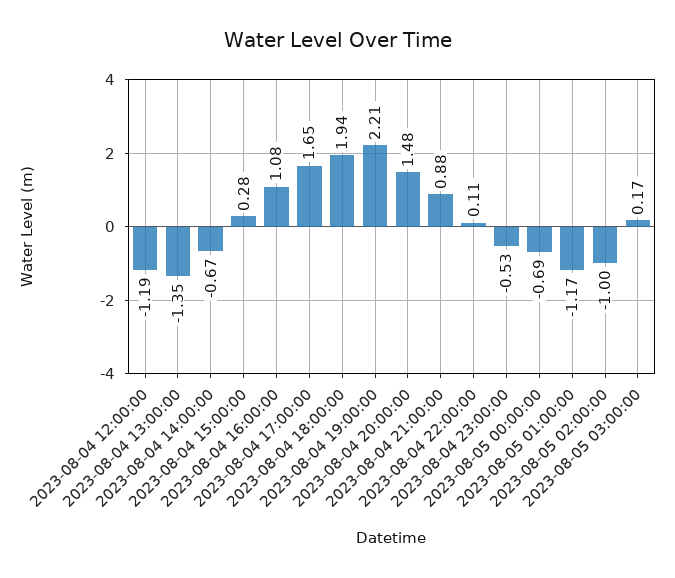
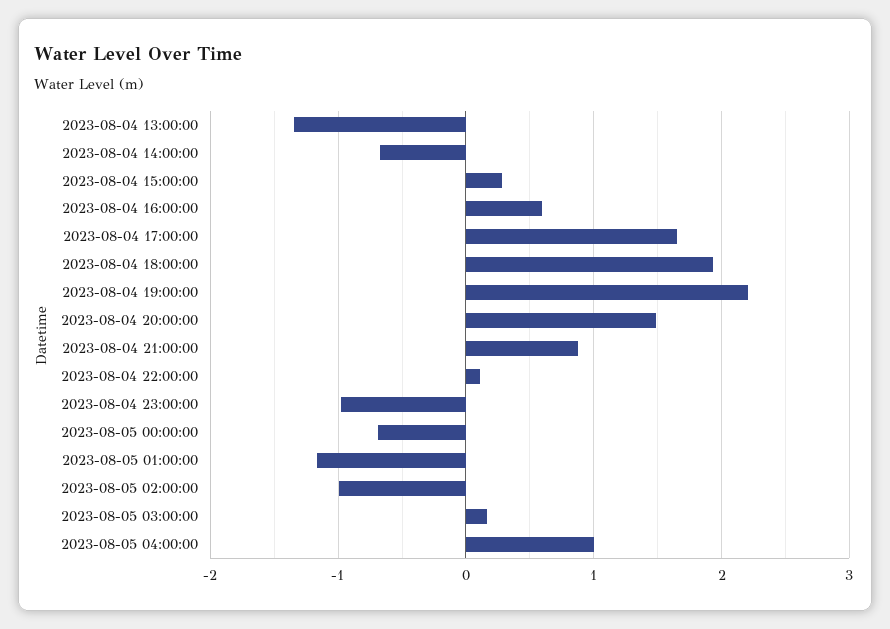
2023-08-04 12:00:00: -1.19 -> none
2023-08-04 16:00:00: 1.08 -> 0.6
2023-08-04 23:00:00: -0.53 -> -1
2023-08-05 04:00:00: none -> 1

